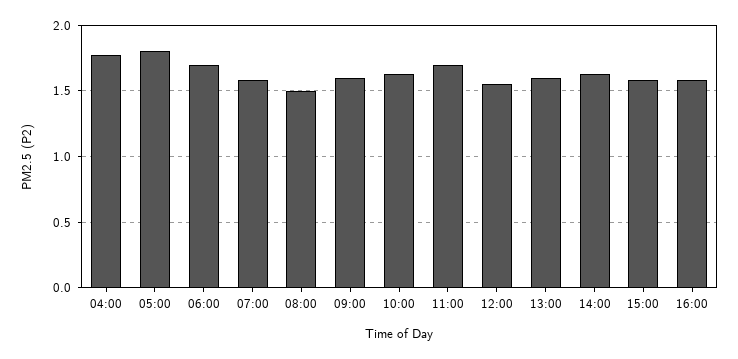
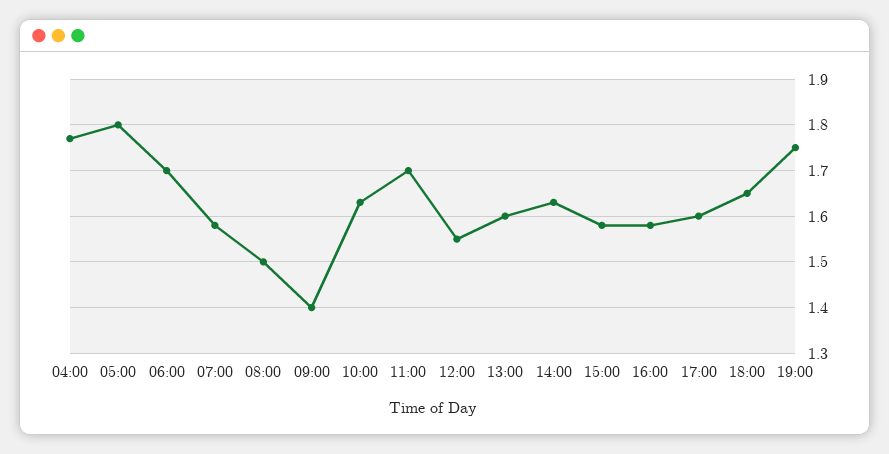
09:00: 1.6 -> 1.4
17:00: none -> 1.6
18:00: none -> 1.65
19:00: none -> 1.75

